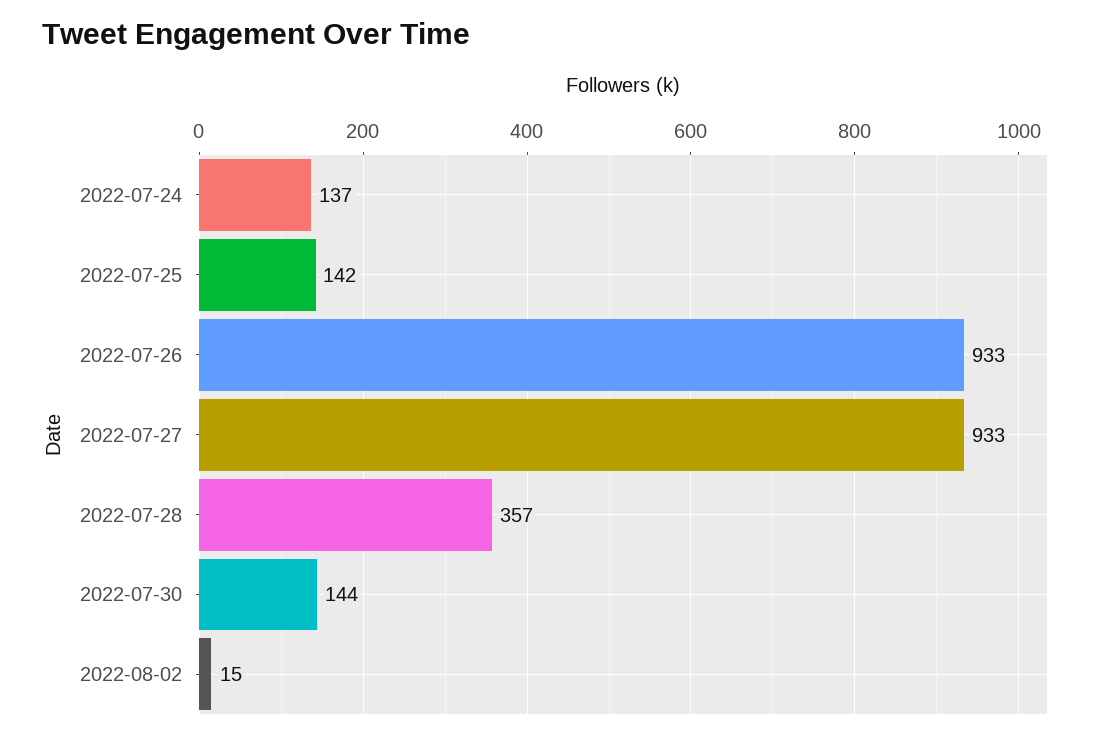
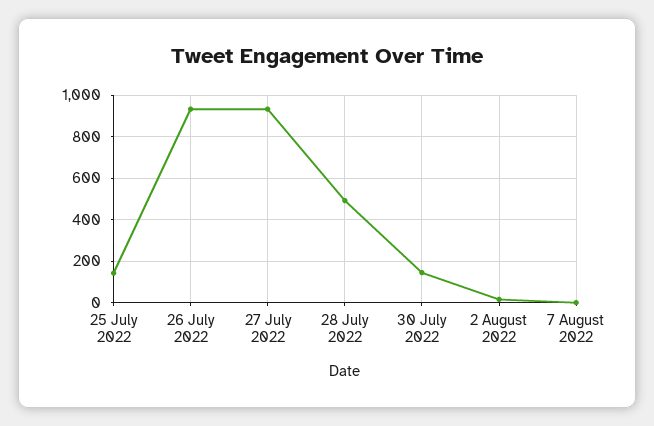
2022-07-24: 137 -> none
2022-07-28: 357 -> 500
7 August 2022: none -> 0

